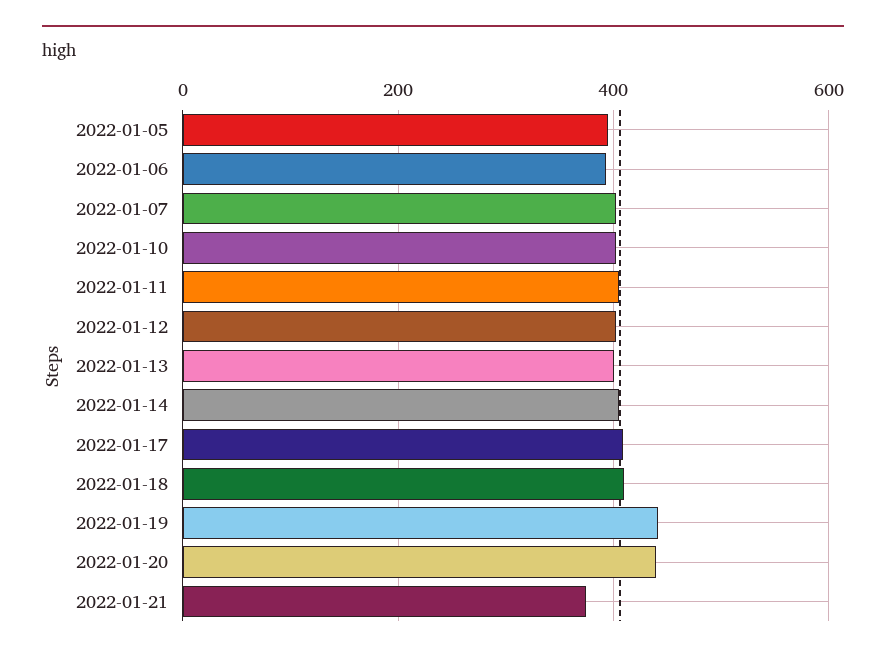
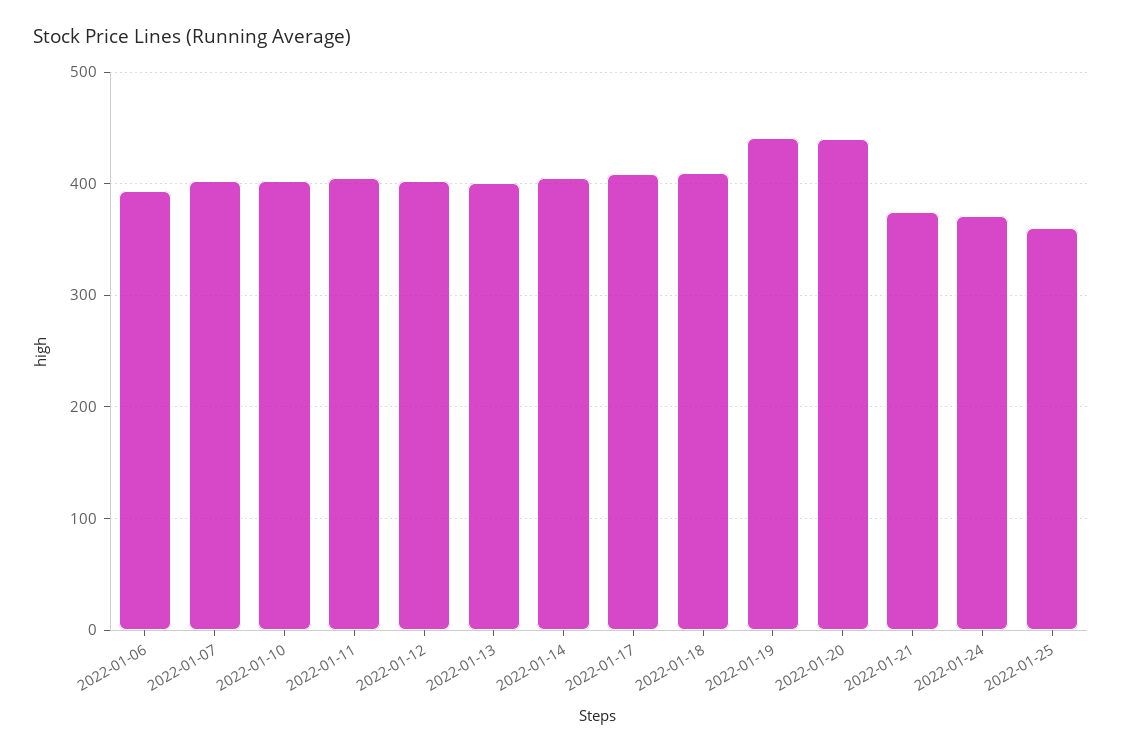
2022-01-05: 400 -> none
2022-01-24: none -> 370
2022-01-25: none -> 360

